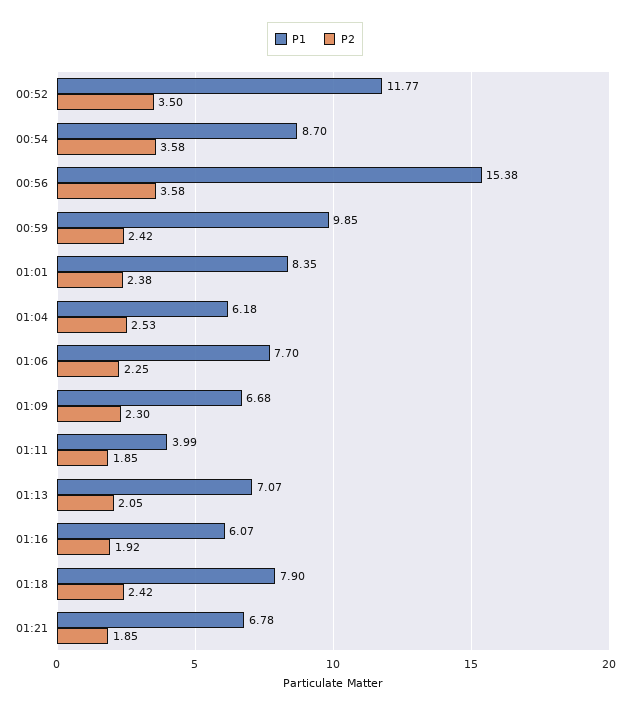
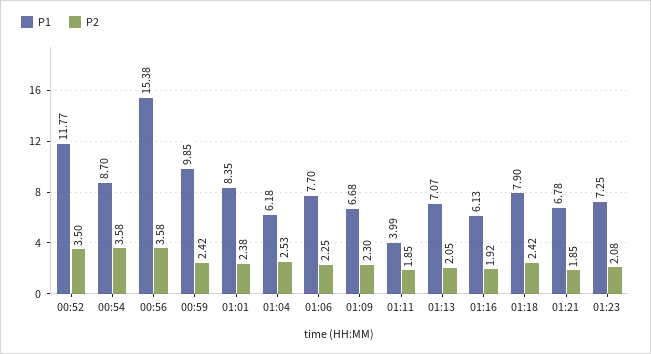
P1, 01:16: 6.07 -> 6.13
P1, 01:23: none -> 7.25
P2, 01:23: none -> 2.08

